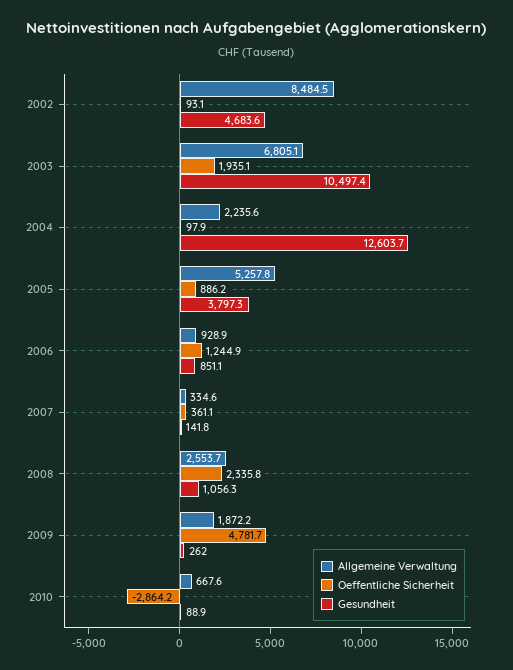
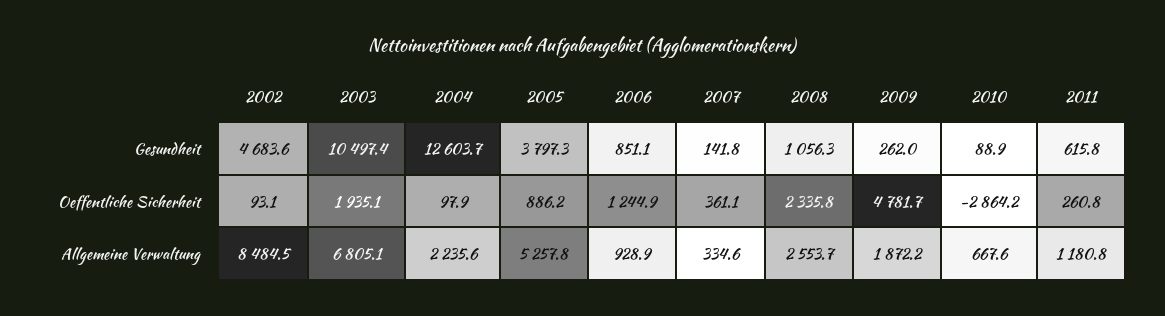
Gesundheit, 2011: none -> 615.8
Oeffentliche Sicherheit, 2011: none -> 260.8
Allgemeine Verwaltung, 2011: none -> 1180.8

